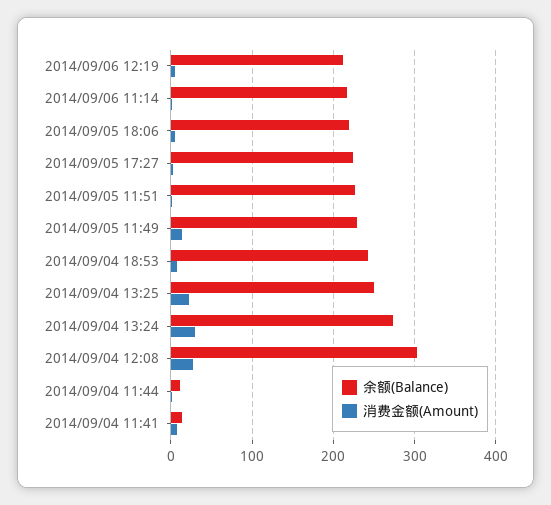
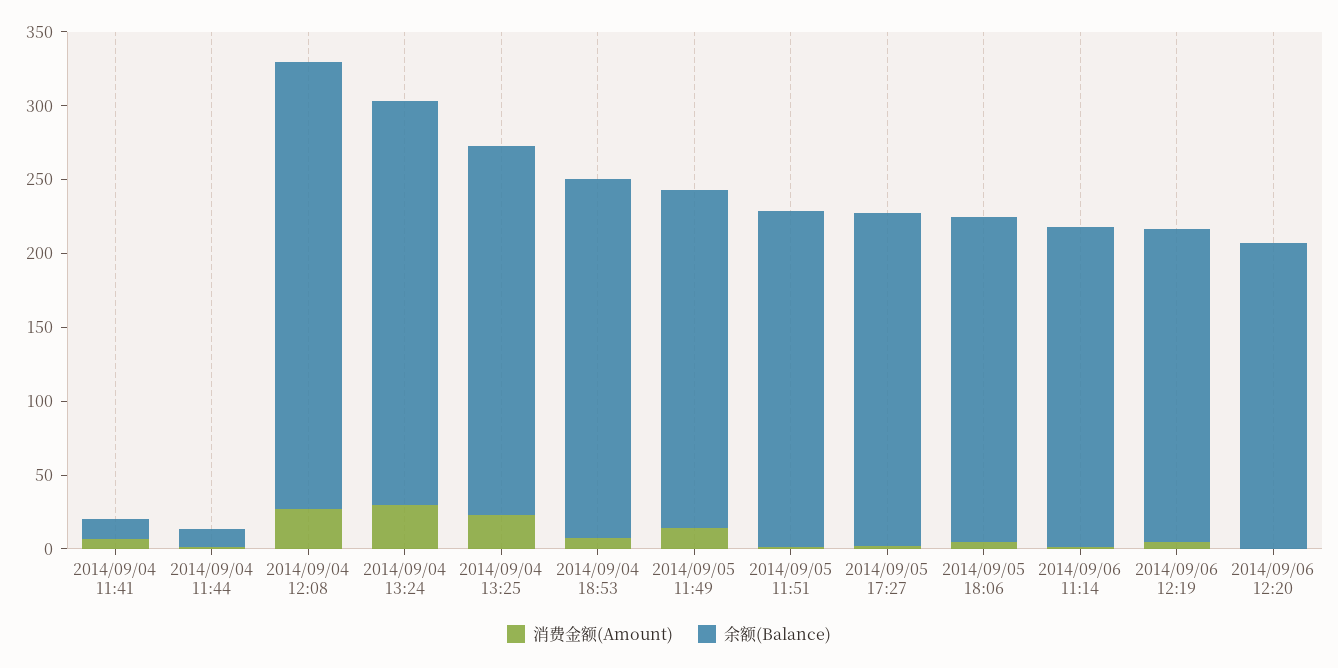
消费金额(Amount), 2014/09/06 12:20: none -> 0
余额(Balance), 2014/09/06 12:20: none -> 210

